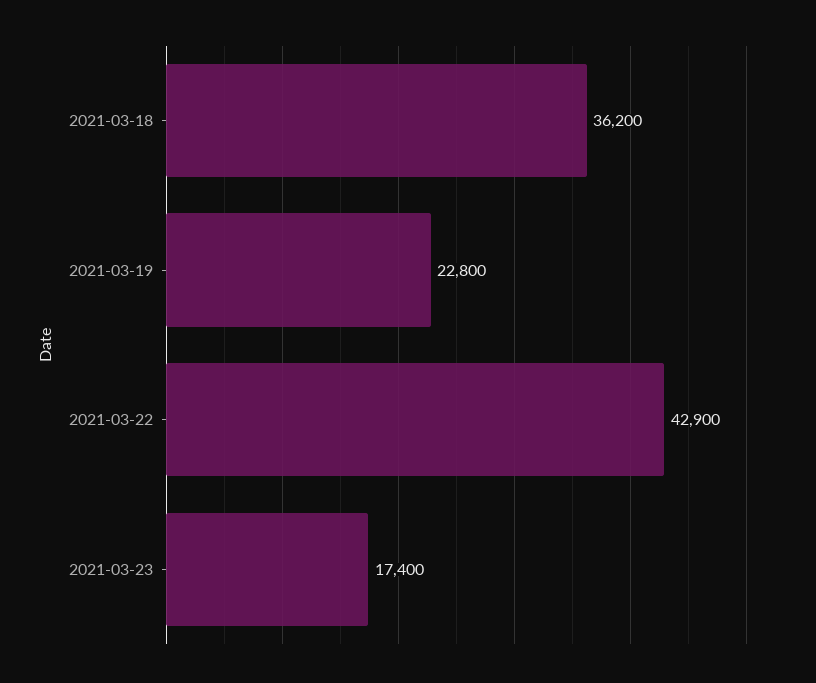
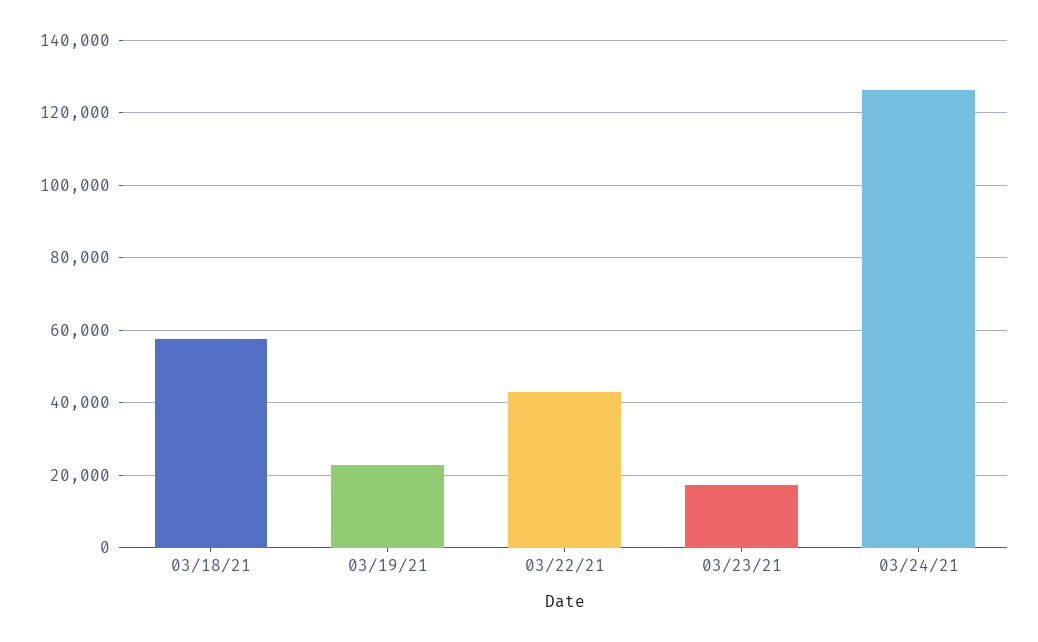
2021-03-18: 36200 -> 58000
03/24/21: none -> 126000

